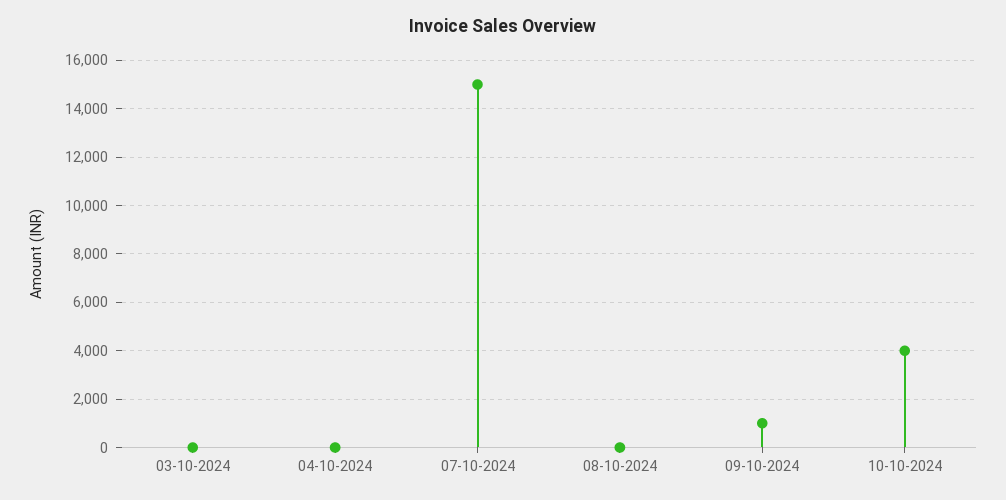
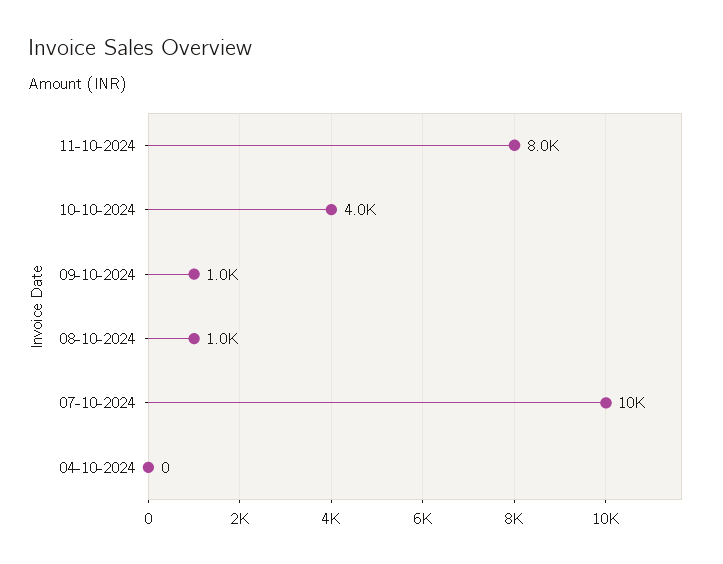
03-10-2024: 0 -> none
07-10-2024: 15000 -> 10000
08-10-2024: 0 -> 1000
11-10-2024: none -> 8000

